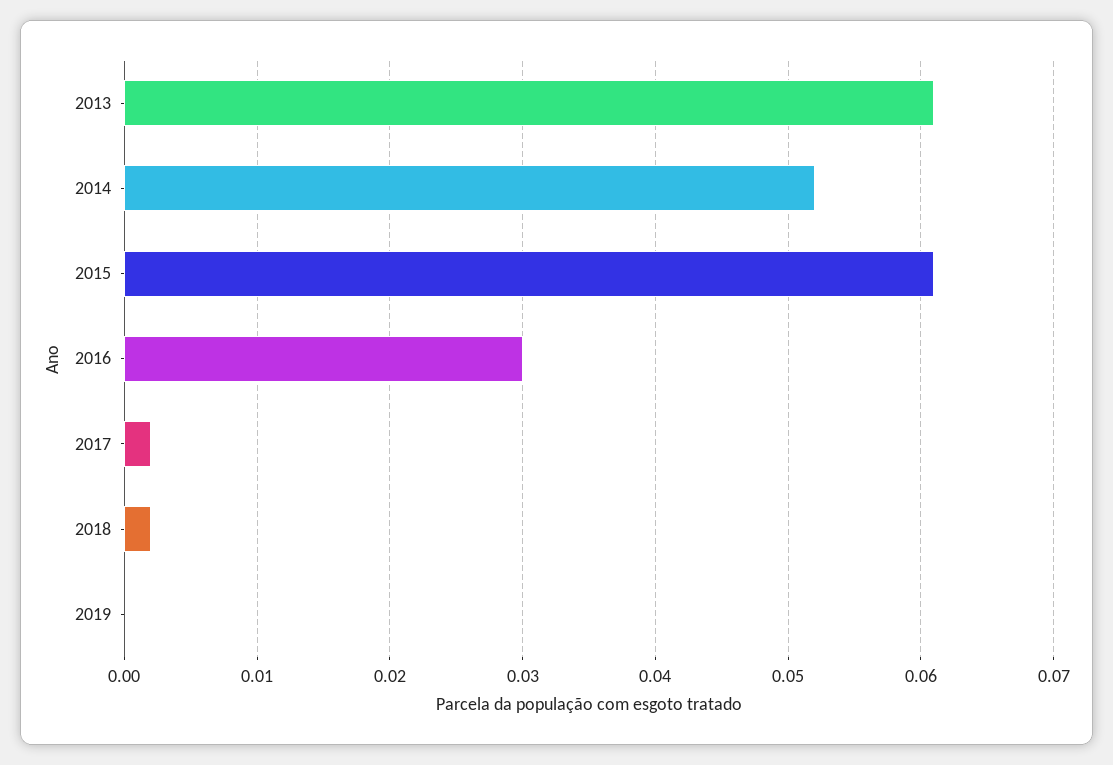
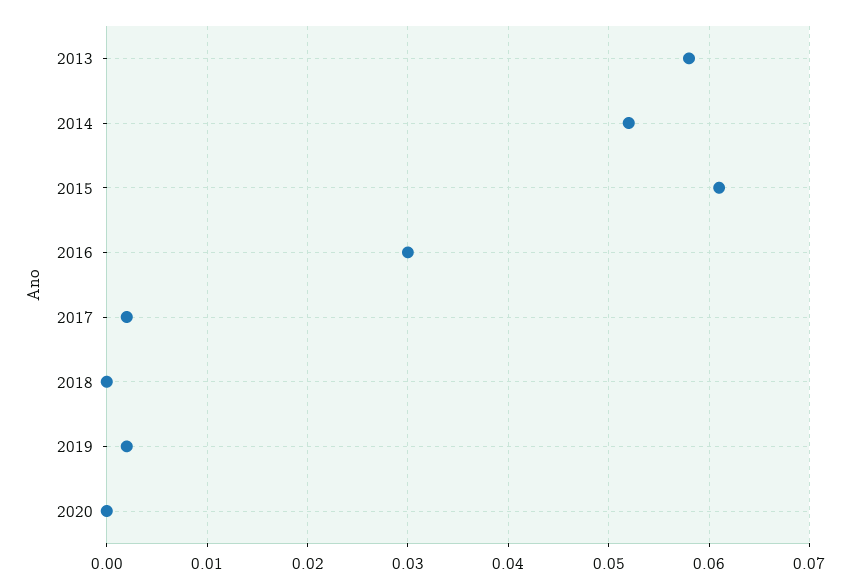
2013: 0.061 -> 0.058
2018: 0.002 -> 0
2019: 0 -> 0.002
2020: none -> 0

